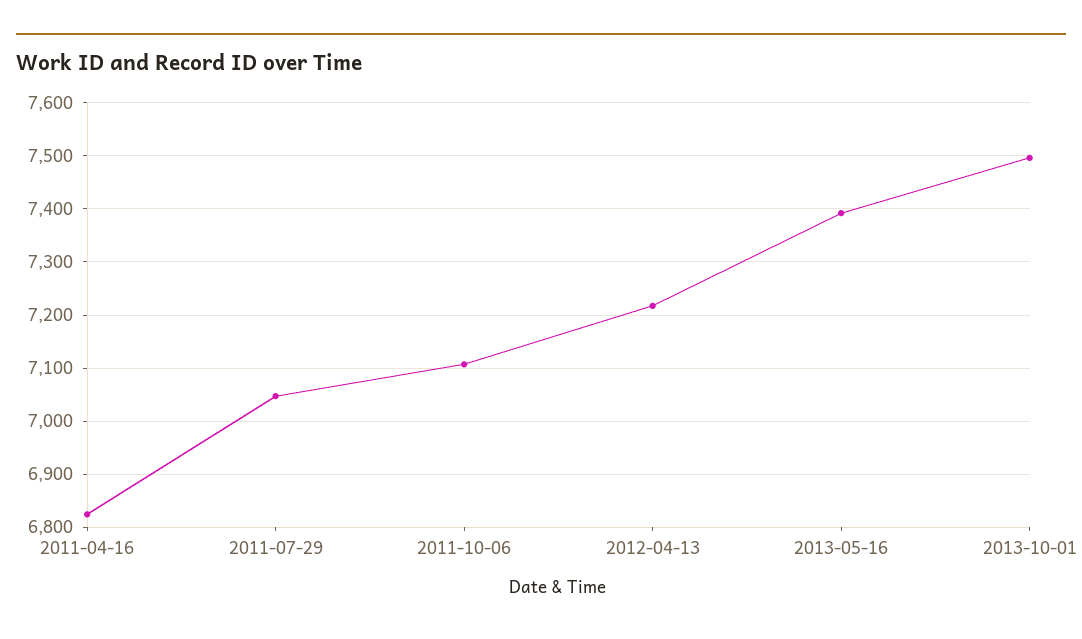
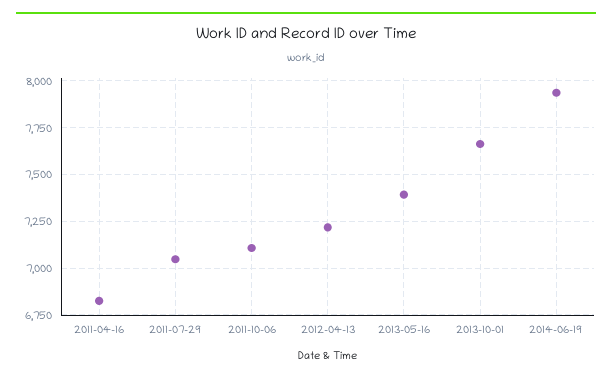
2013-10-01: 7500 -> 7650
2014-06-19: none -> 7950

